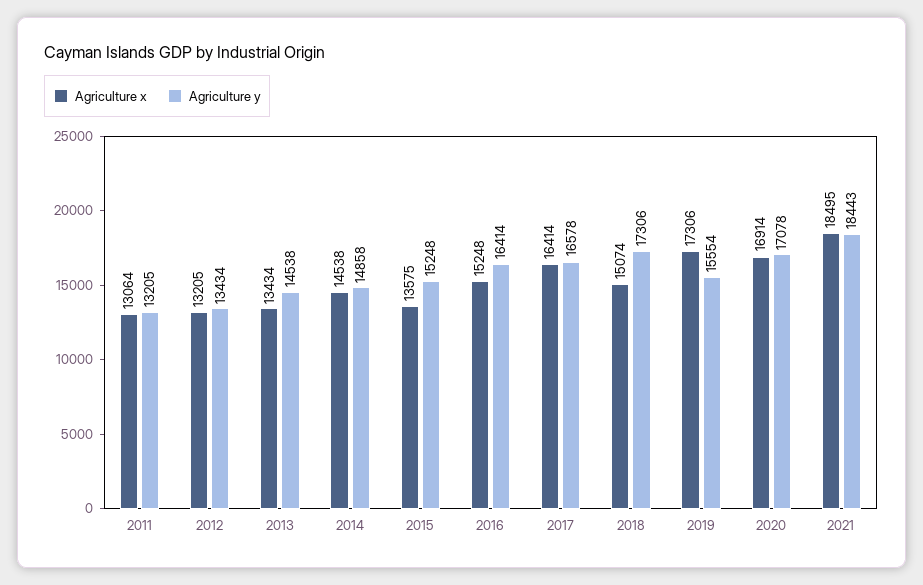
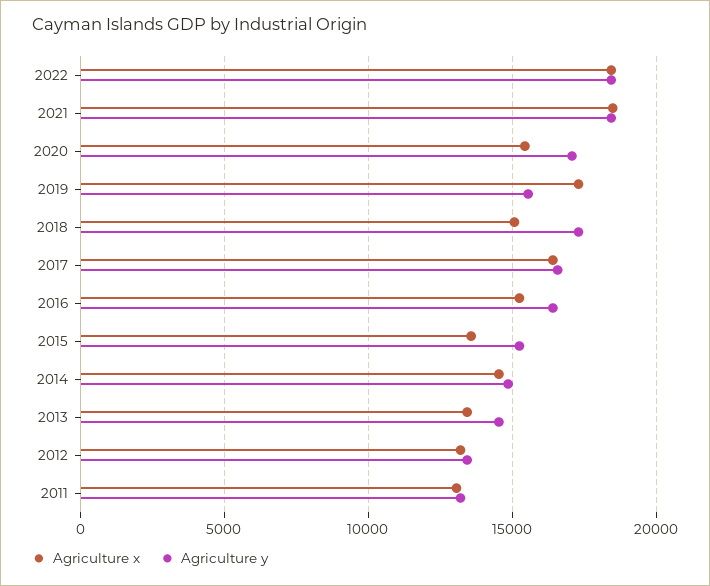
Agriculture x, 2020: 16914 -> 15500
Agriculture x, 2022: none -> 18500
Agriculture y, 2022: none -> 18500

